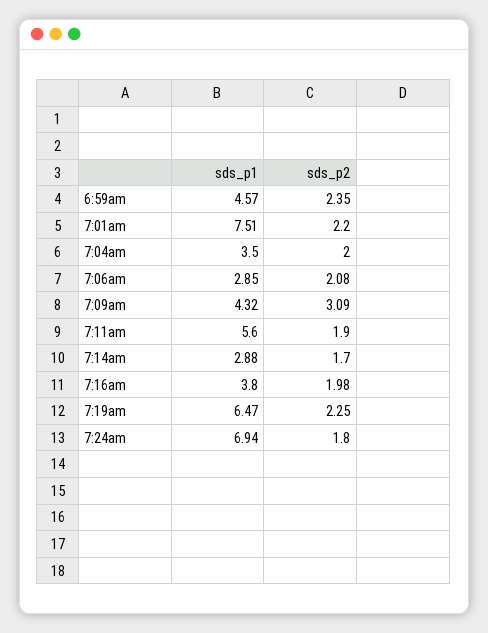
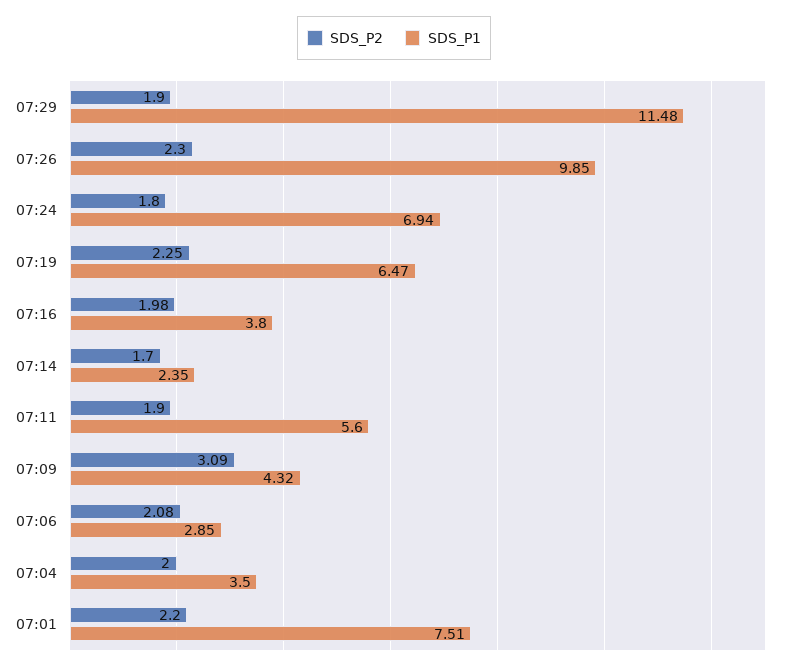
sds_p1, 6:59am: 4.57 -> none
sds_p2, 6:59am: 2.35 -> none
sds_p1, 7:14am: 2.88 -> 2.35
sds_p2, 07:29: none -> 1.9
sds_p1, 07:29: none -> 11.48
sds_p2, 07:26: none -> 2.3
sds_p1, 07:26: none -> 9.85

